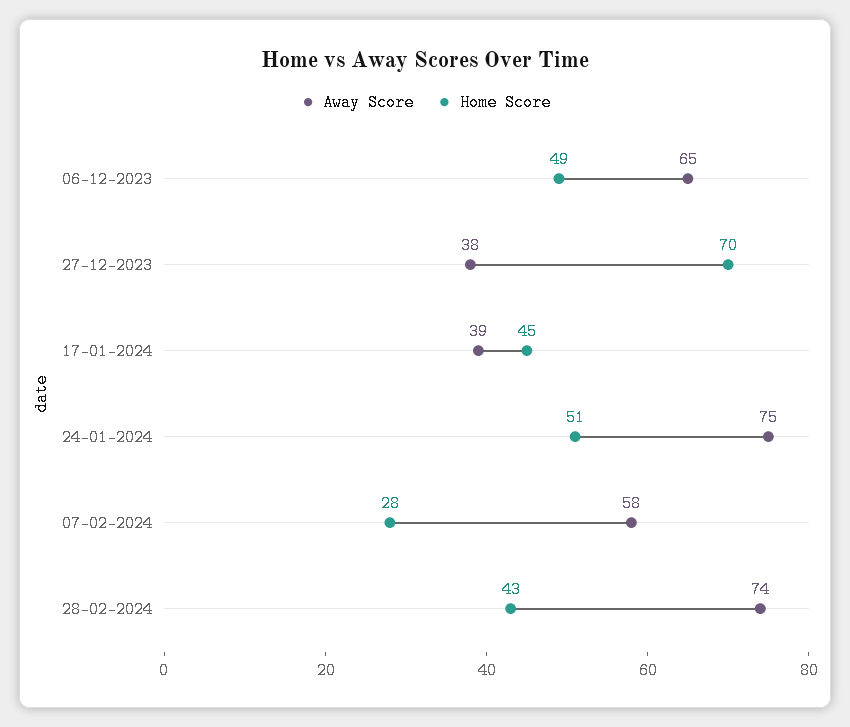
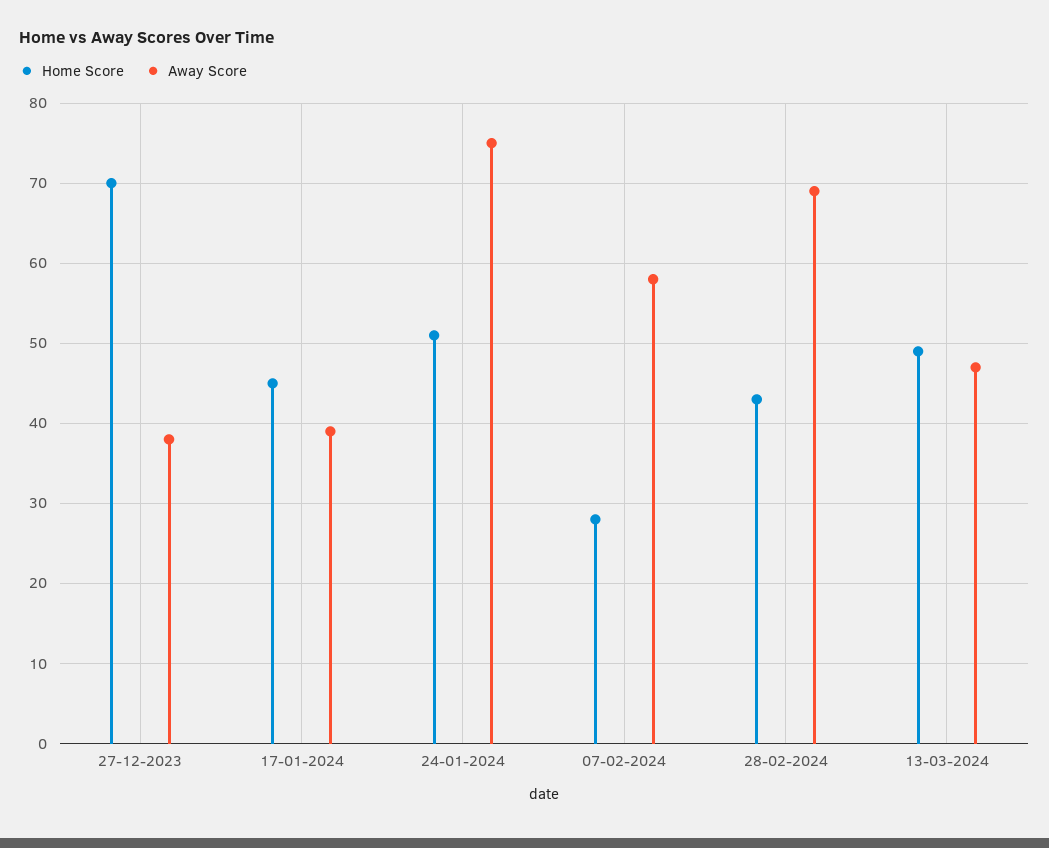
Away Score, 06-12-2023: 65 -> none
Home Score, 06-12-2023: 49 -> none
Away Score, 28-02-2024: 74 -> 69
Home Score, 13-03-2024: none -> 49
Away Score, 13-03-2024: none -> 47

